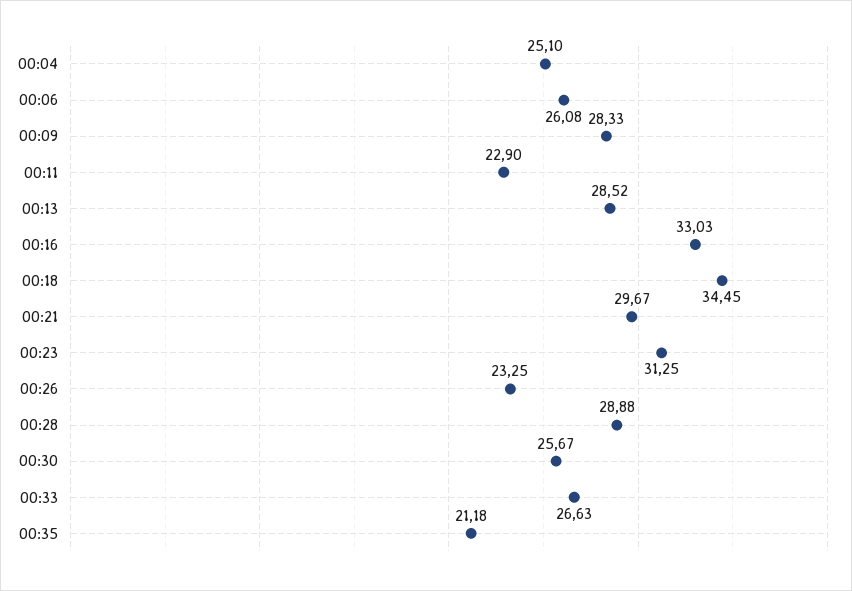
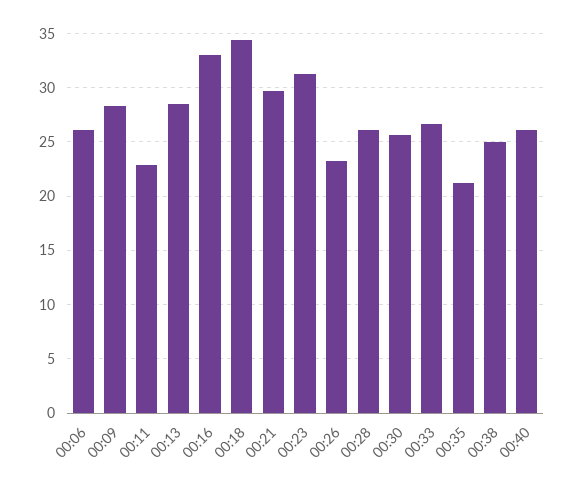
00:04: 25.1 -> none
00:28: 28.88 -> 26
00:38: none -> 25
00:40: none -> 26

